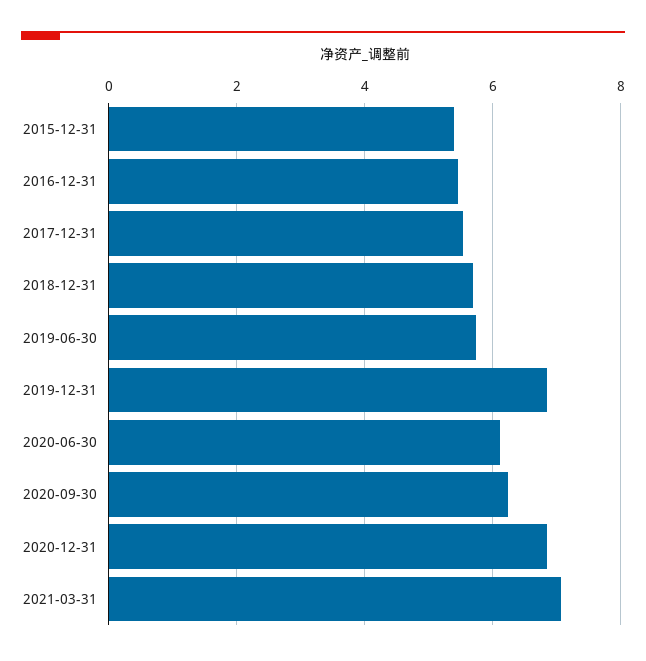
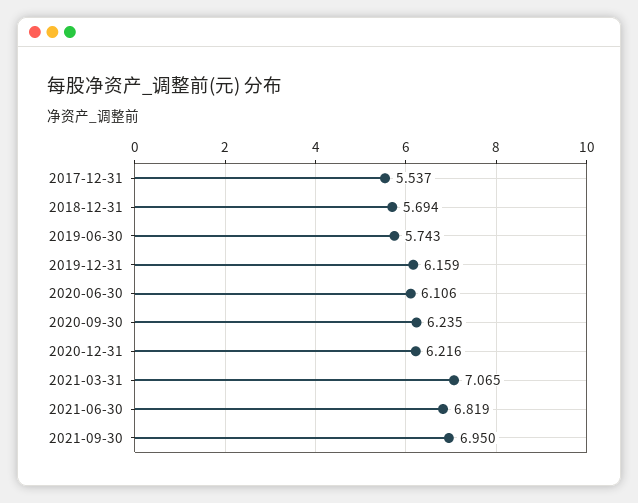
2015-12-31: 5.4 -> none
2016-12-31: 5.4 -> none
2019-12-31: 6.8 -> 6.159
2020-12-31: 6.8 -> 6.216
2021-06-30: none -> 6.819
2021-09-30: none -> 6.95

